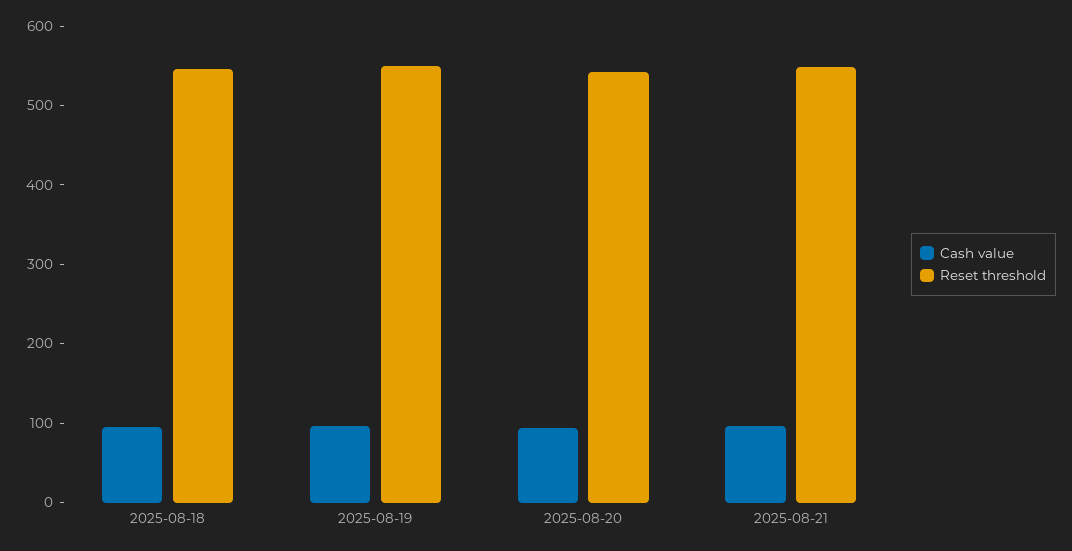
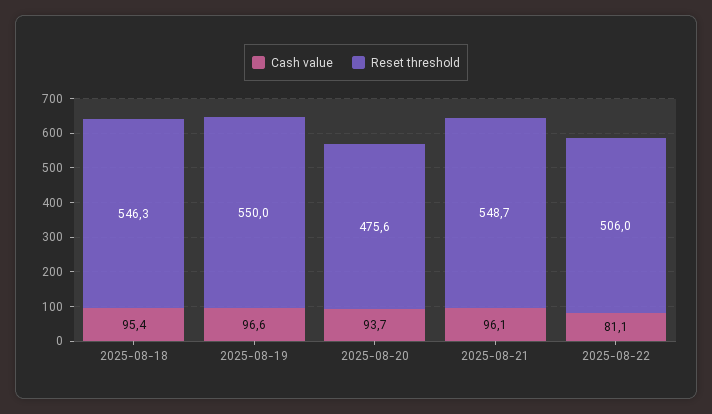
Reset threshold, 2025-08-20: 540 -> 475.6
Cash value, 2025-08-22: none -> 81.1
Reset threshold, 2025-08-22: none -> 506

